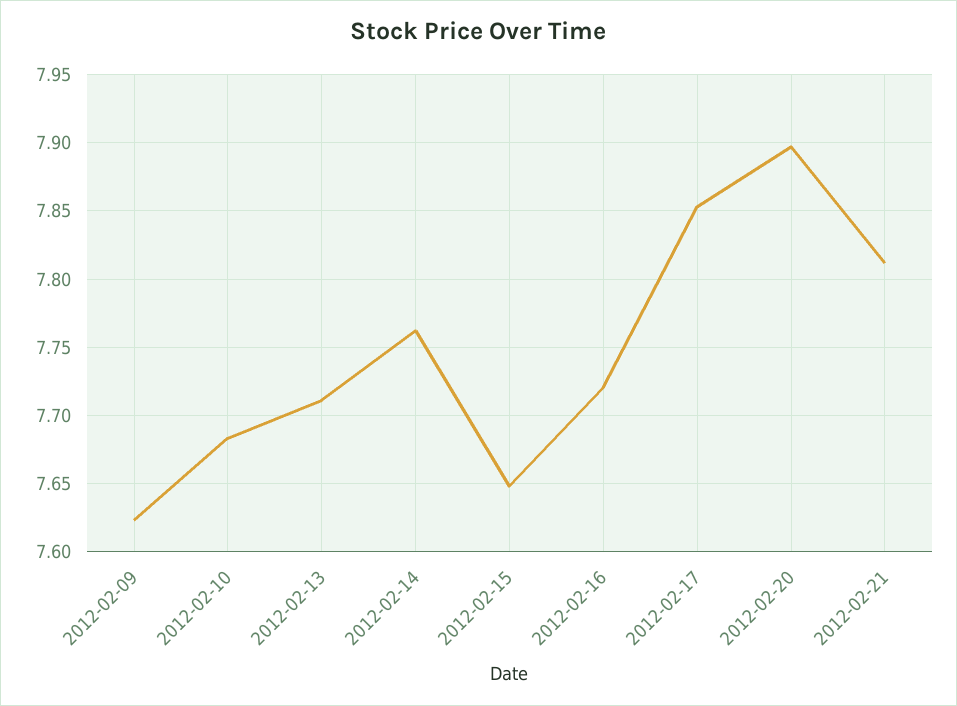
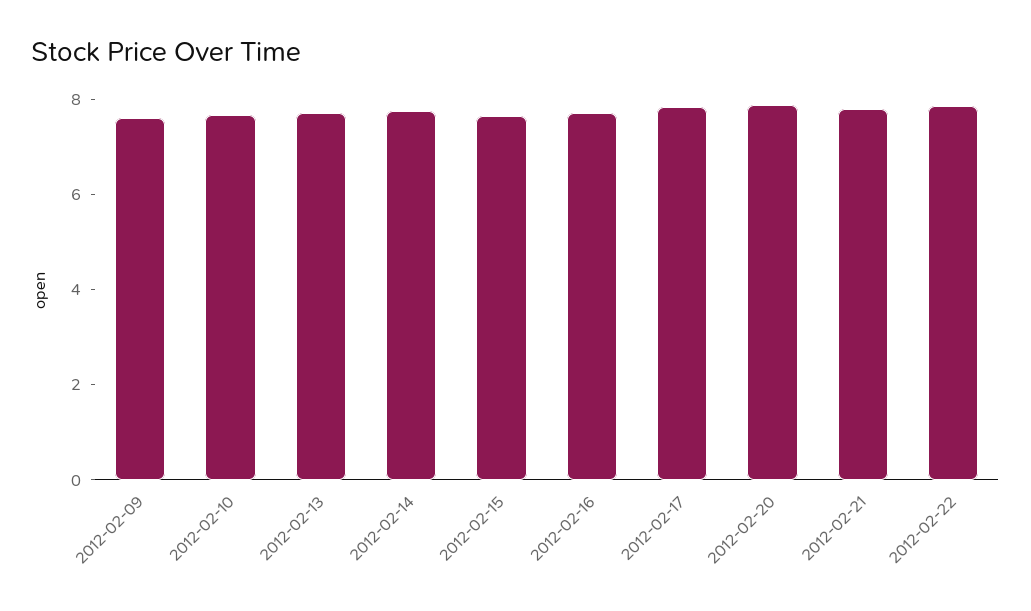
2012-02-22: none -> 8

